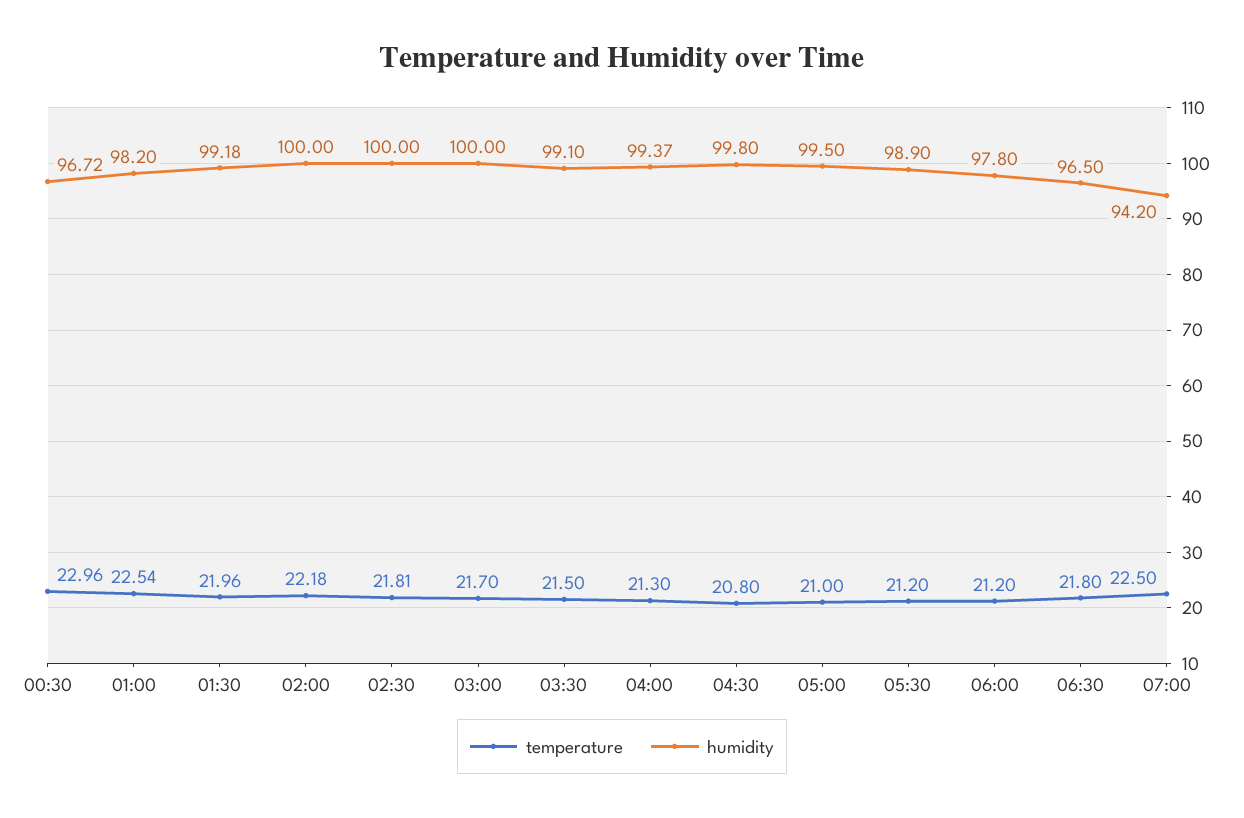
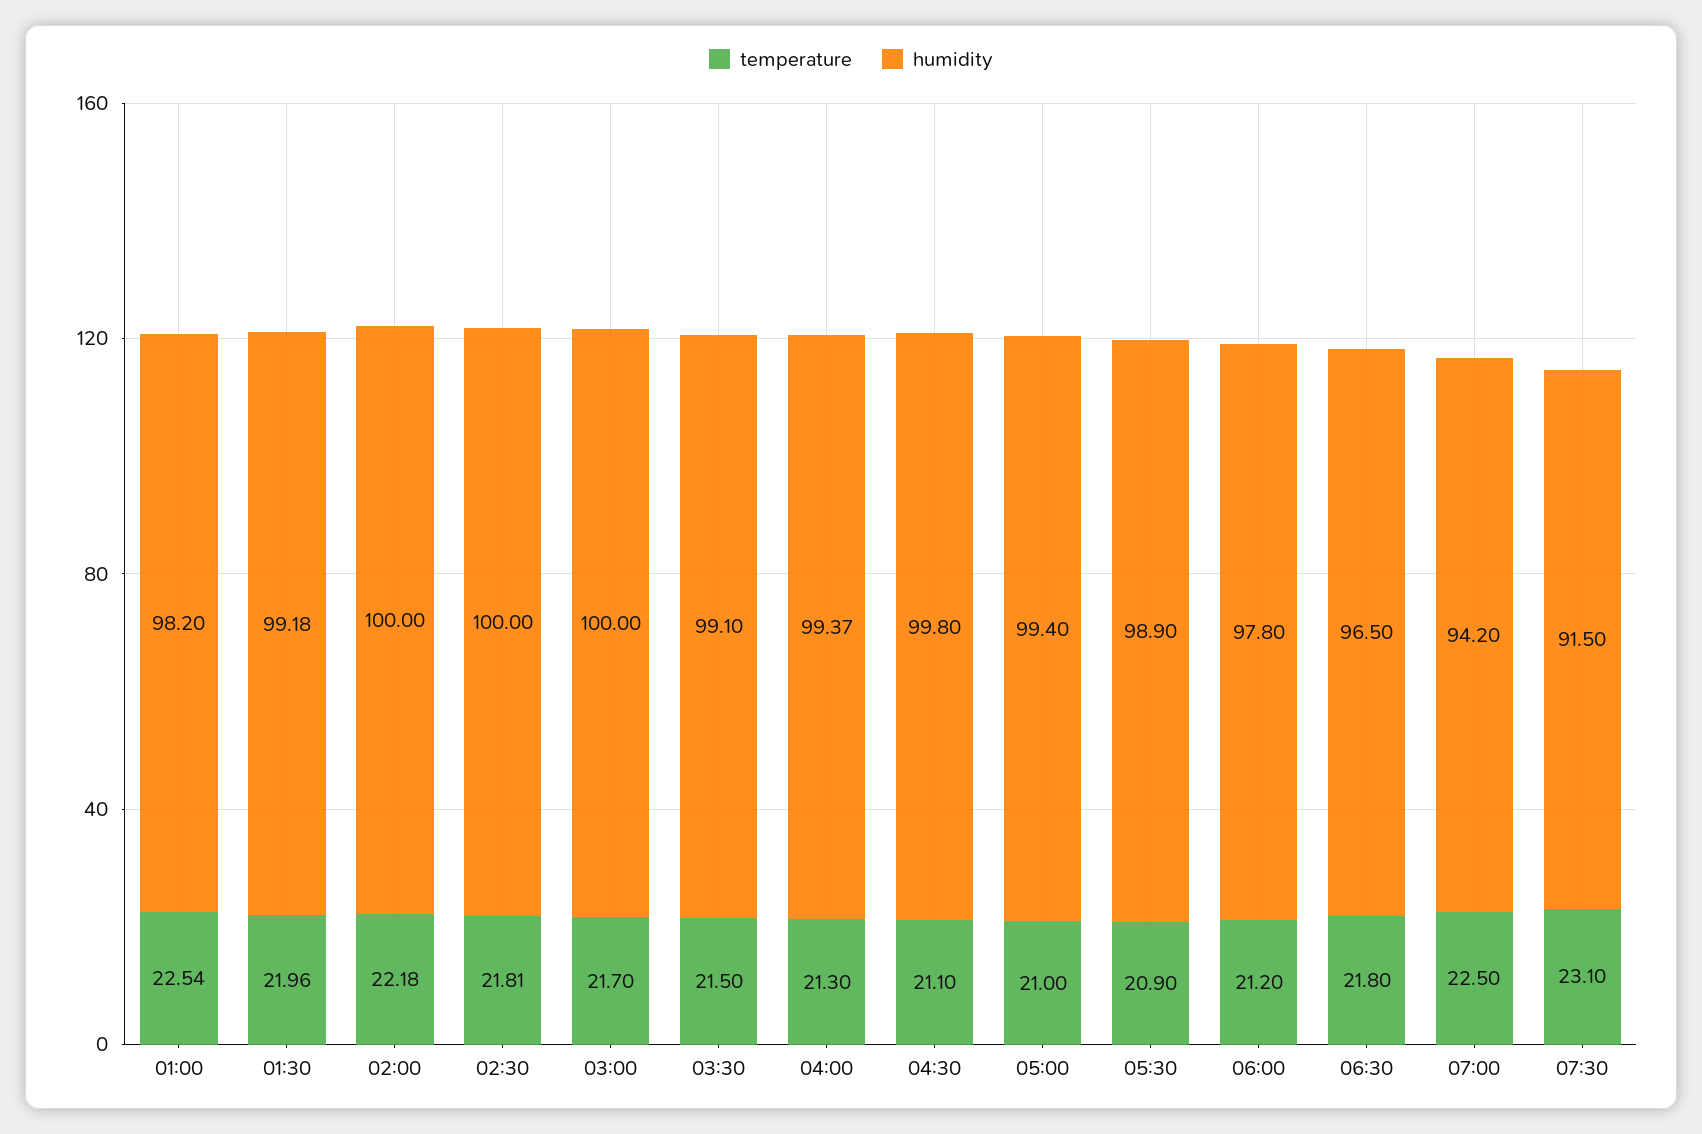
temperature, 00:30: 22.96 -> none
humidity, 00:30: 96.72 -> none
temperature, 04:30: 20.8 -> 21.1
humidity, 05:00: 99.5 -> 99.4
temperature, 05:30: 21.2 -> 20.9
temperature, 07:30: none -> 23.1
humidity, 07:30: none -> 91.5

